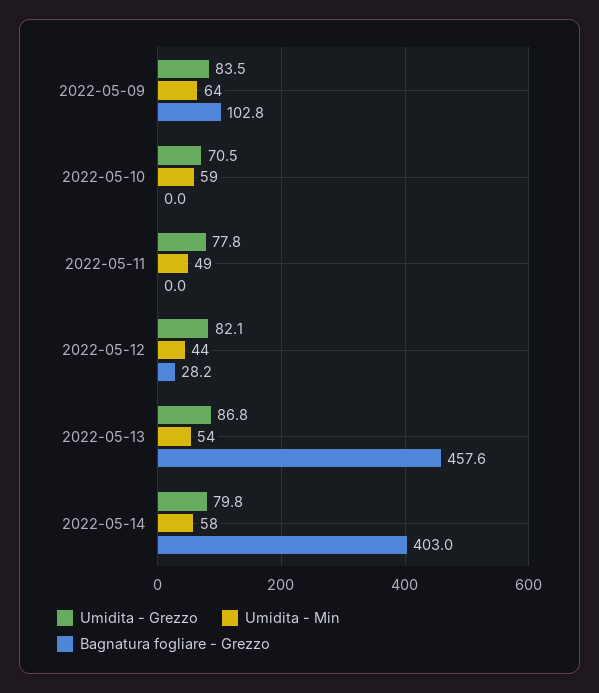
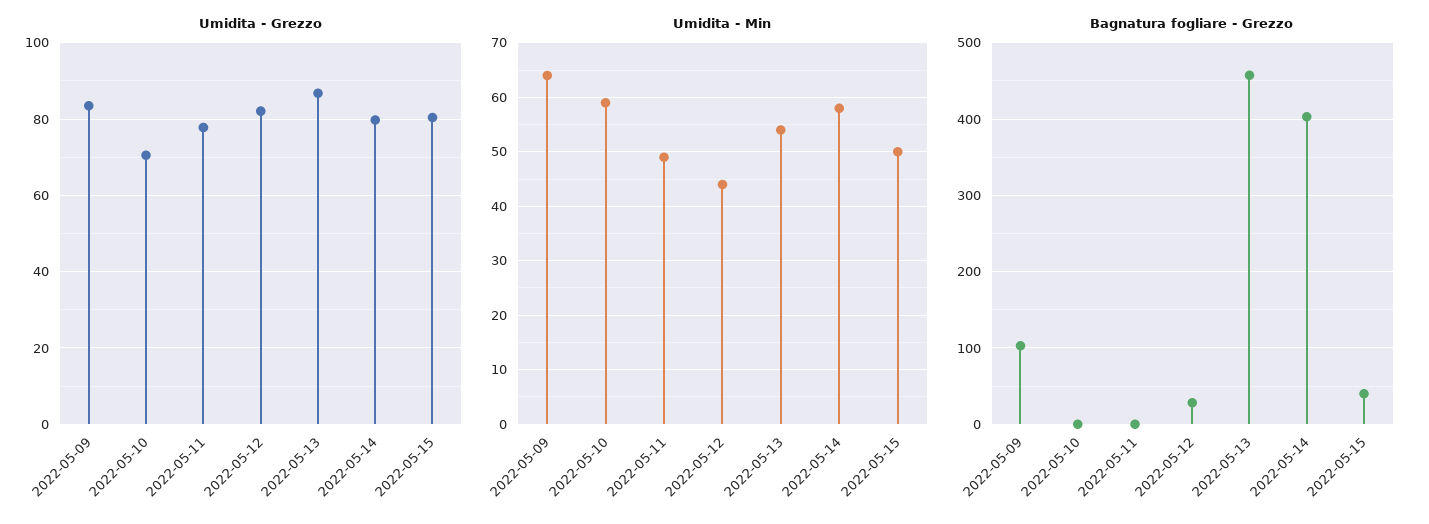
Umidita - Grezzo, 2022-05-15: none -> 80
Umidita - Min, 2022-05-15: none -> 50
Bagnatura fogliare - Grezzo, 2022-05-15: none -> 40

